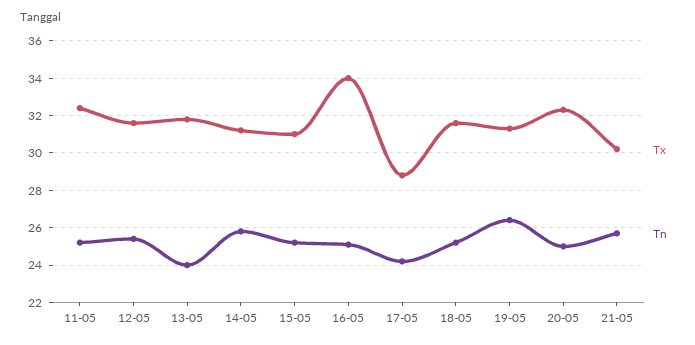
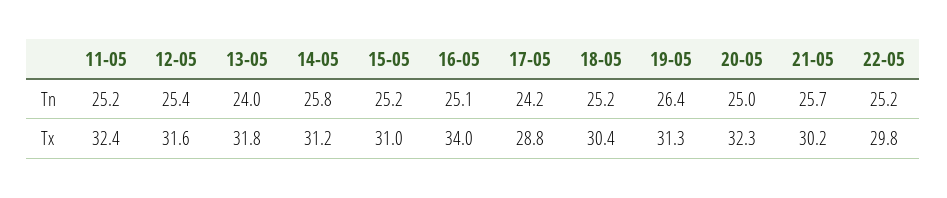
Tx, 18-05: 31.5 -> 30.4
Tn, 22-05: none -> 25.2
Tx, 22-05: none -> 29.8

